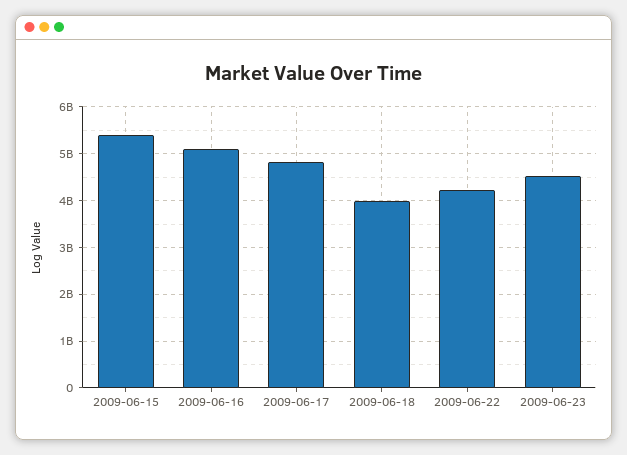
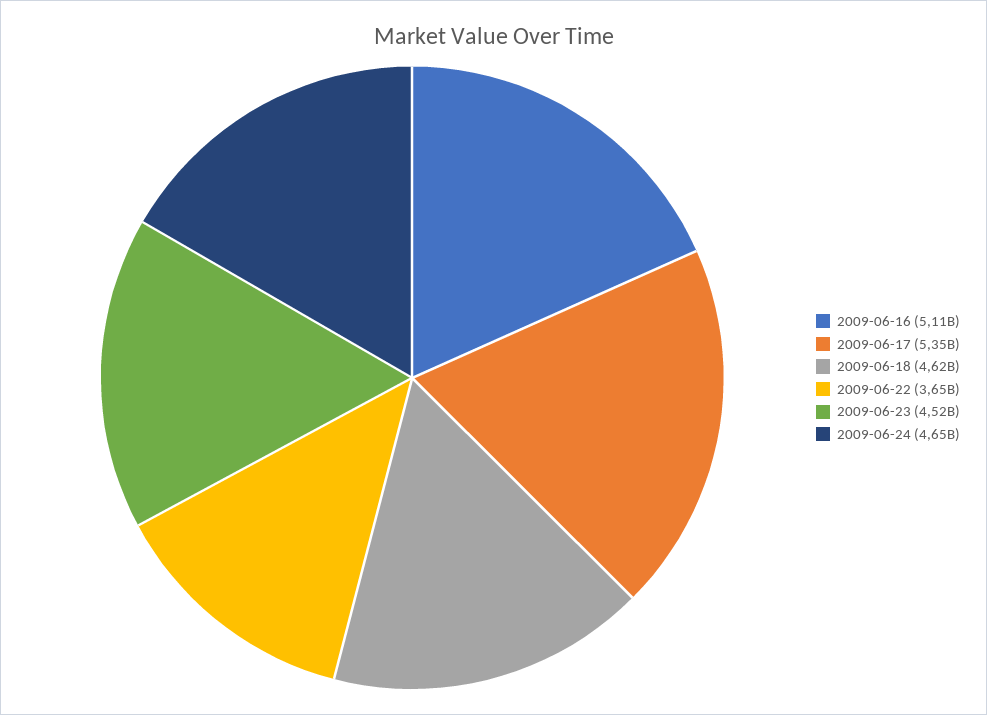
2009-06-15: 5400000000 -> none
2009-06-17: 4800000000 -> 5350000000
2009-06-18: 4000000000 -> 4620000000
2009-06-22: 4200000000 -> 3650000000
2009-06-24: none -> 4650000000

